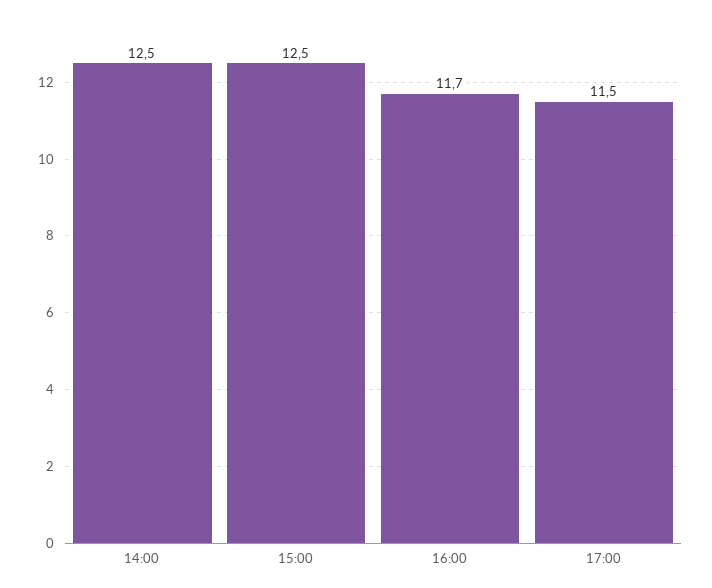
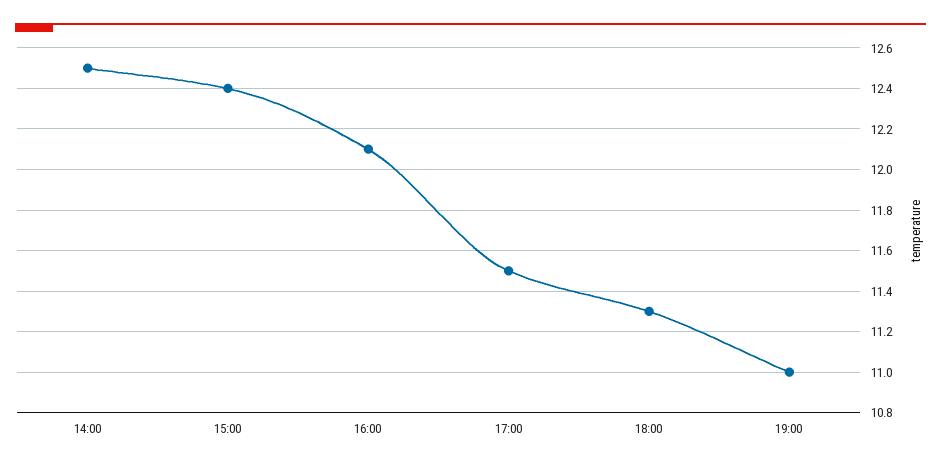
15:00: 12.5 -> 12.4
16:00: 11.7 -> 12.1
18:00: none -> 11.3
19:00: none -> 11

